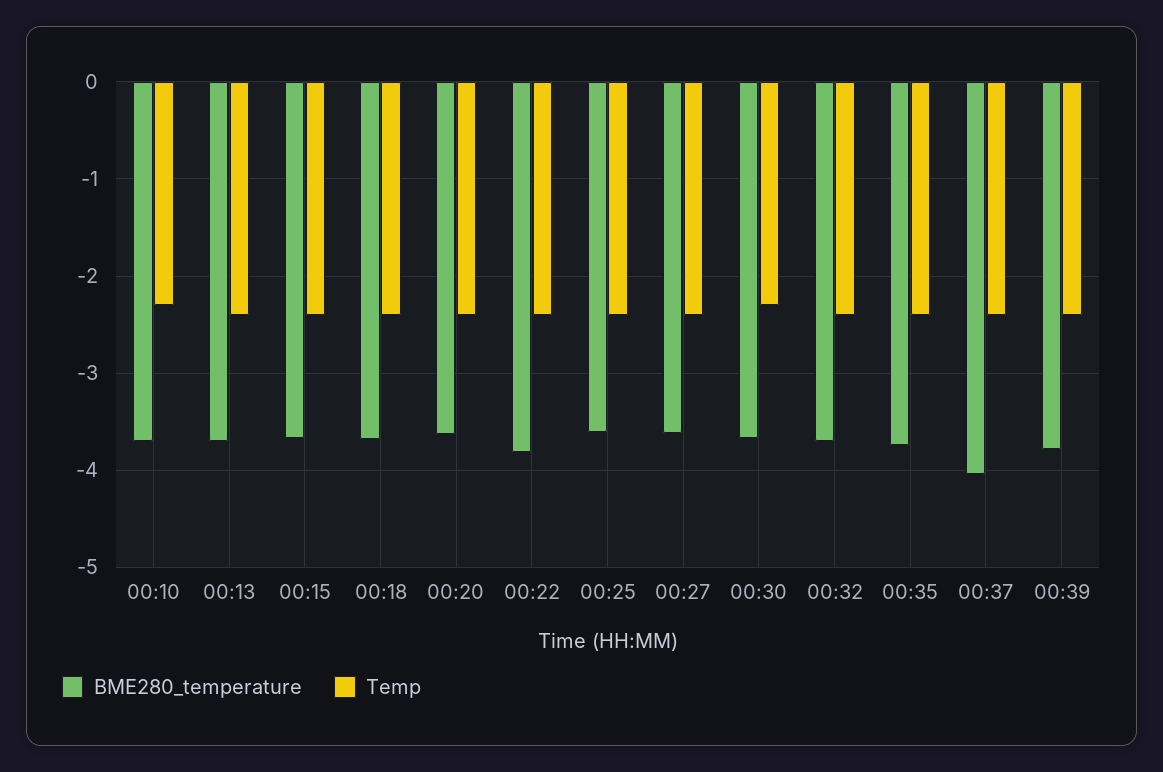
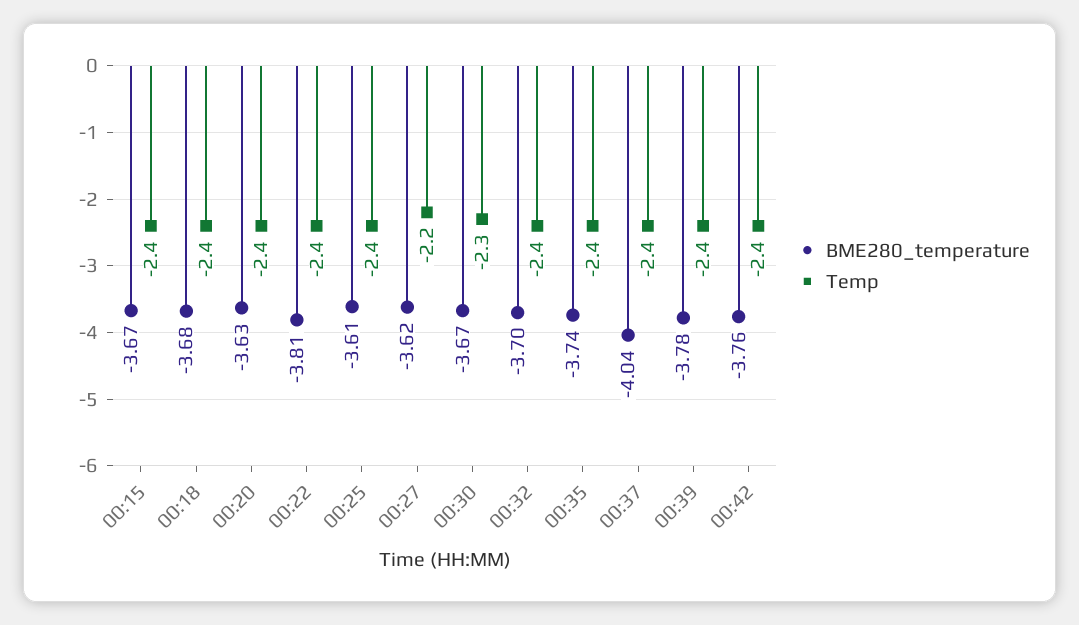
BME280_temperature, 00:10: -3.7 -> none
Temp, 00:10: -2.3 -> none
BME280_temperature, 00:13: -3.7 -> none
Temp, 00:13: -2.4 -> none
Temp, 00:27: -2.4 -> -2.2
BME280_temperature, 00:42: none -> -3.76
Temp, 00:42: none -> -2.4

